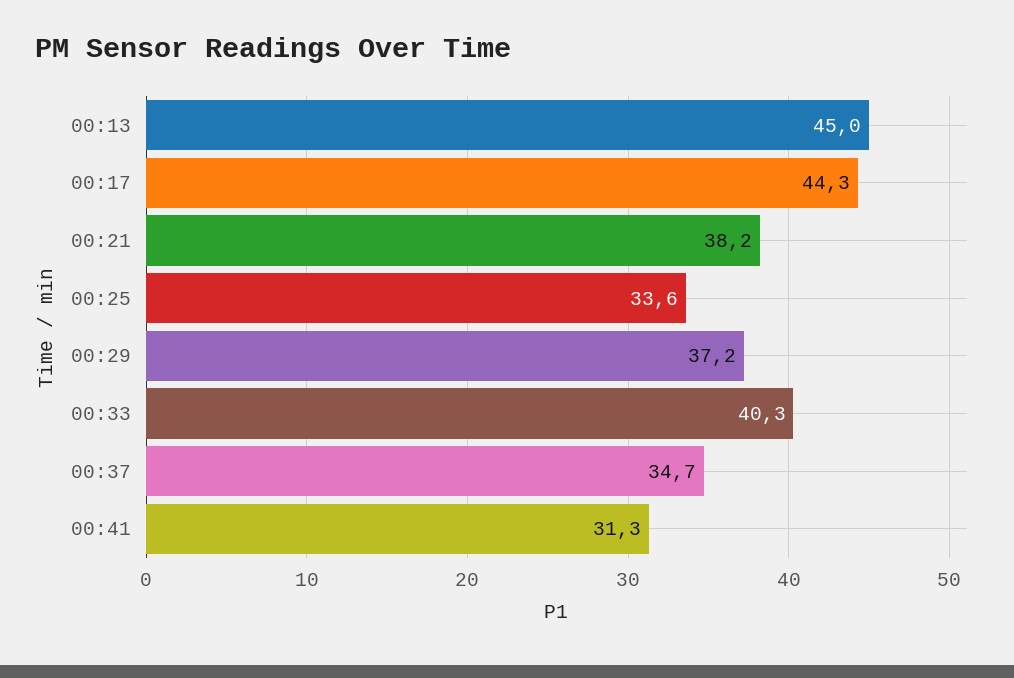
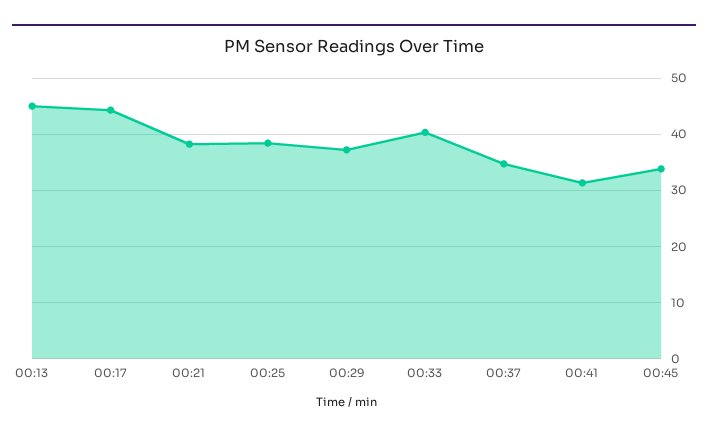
00:25: 33.6 -> 38
00:45: none -> 34

